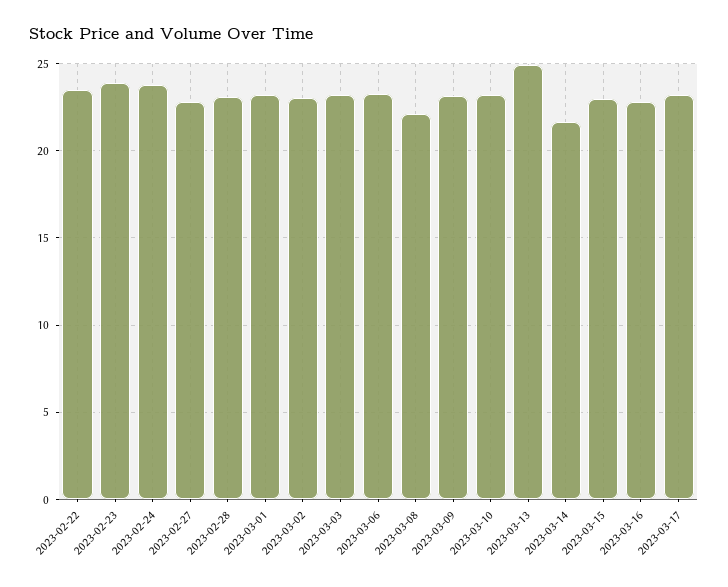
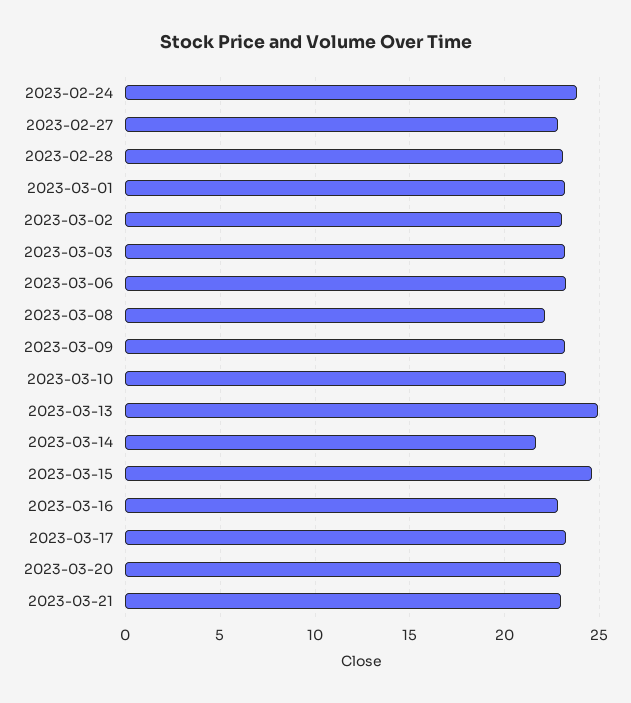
2023-02-22: 23.5 -> none
2023-02-23: 24 -> none
2023-03-15: 23 -> 24.5
2023-03-20: none -> 23
2023-03-21: none -> 23

